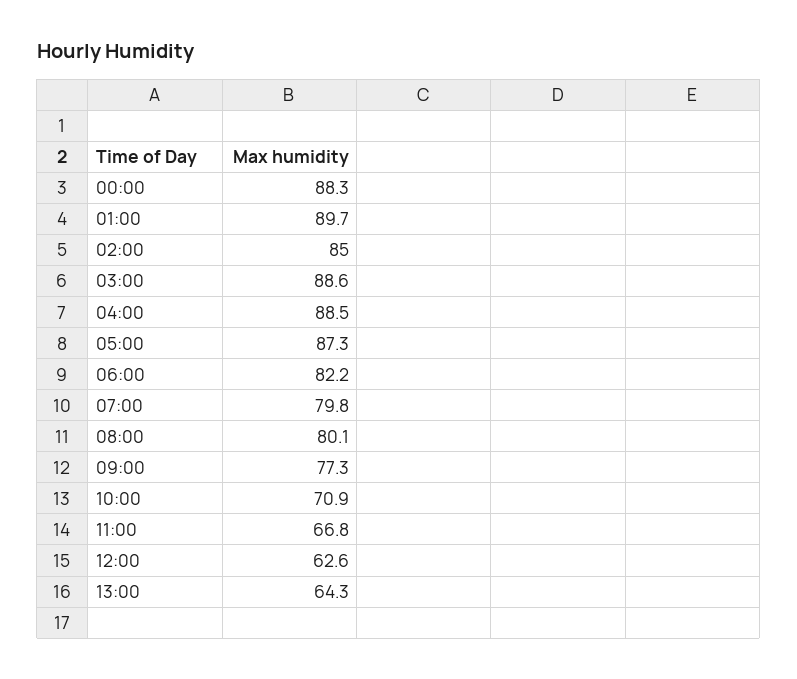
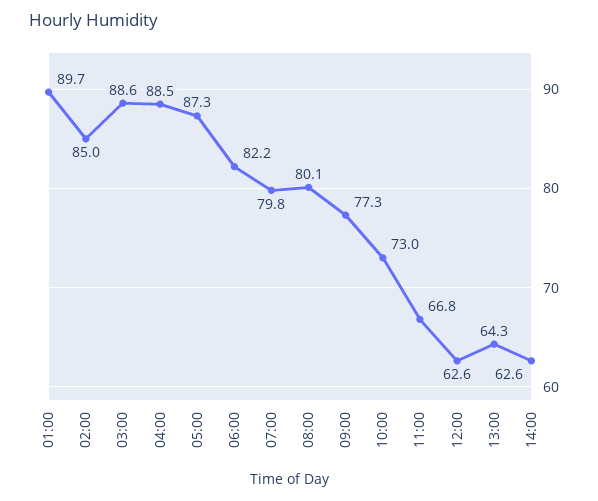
00:00: 88.3 -> none
10:00: 70.9 -> 73
14:00: none -> 62.6

